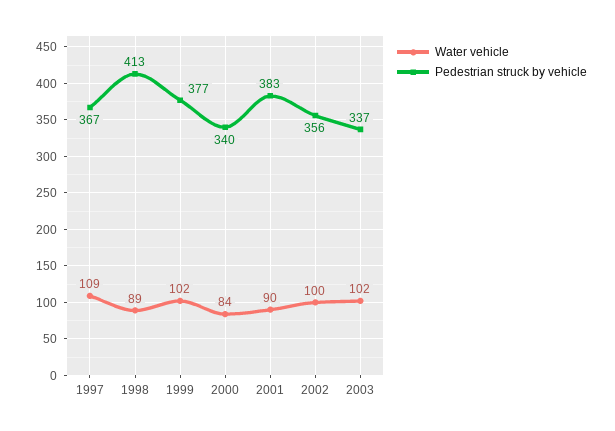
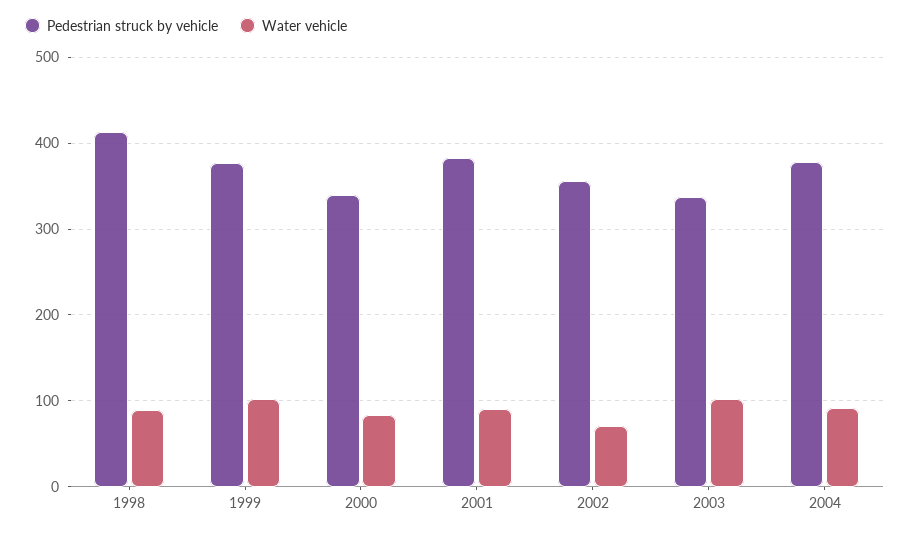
Water vehicle, 1997: 109 -> none
Pedestrian struck by vehicle, 1997: 367 -> none
Water vehicle, 2002: 100 -> 70
Pedestrian struck by vehicle, 2004: none -> 380
Water vehicle, 2004: none -> 90

